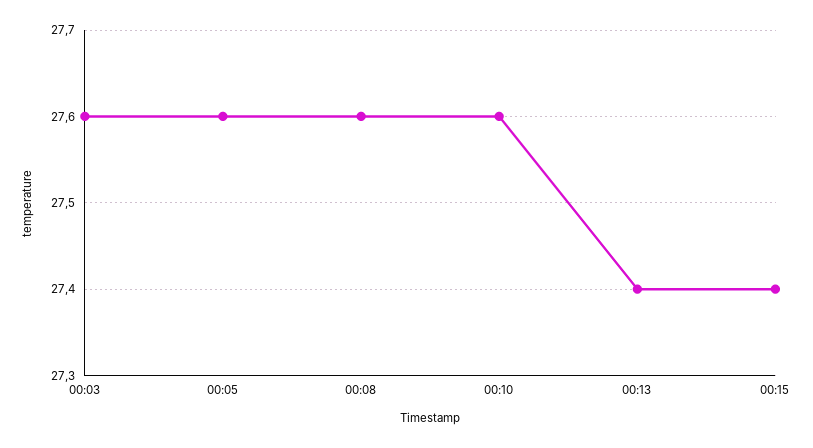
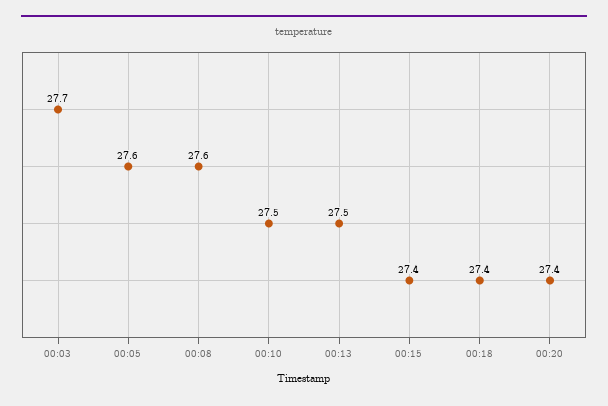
00:03: 27.6 -> 27.7
00:10: 27.6 -> 27.5
00:13: 27.4 -> 27.5
00:18: none -> 27.4
00:20: none -> 27.4

